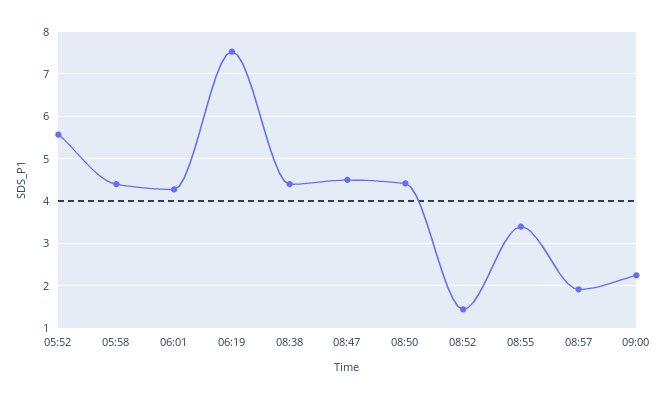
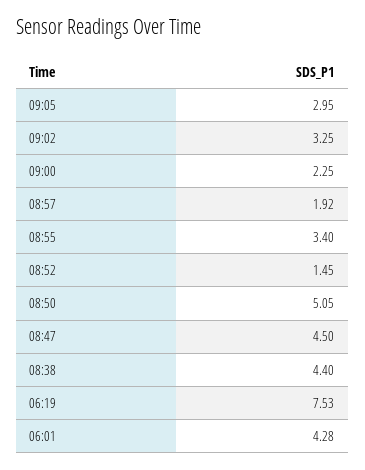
05:52: 5.6 -> none
05:58: 4.4 -> none
08:50: 4.4 -> 5.05
09:05: none -> 2.95
09:02: none -> 3.25

